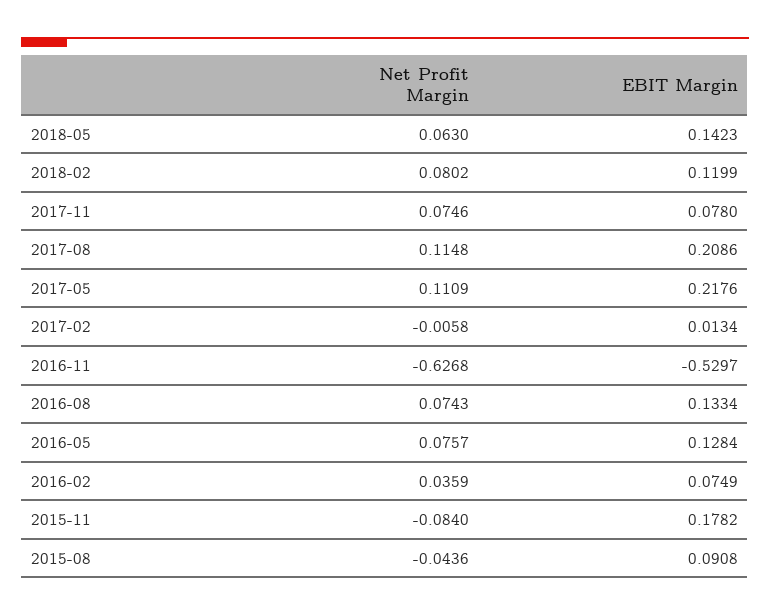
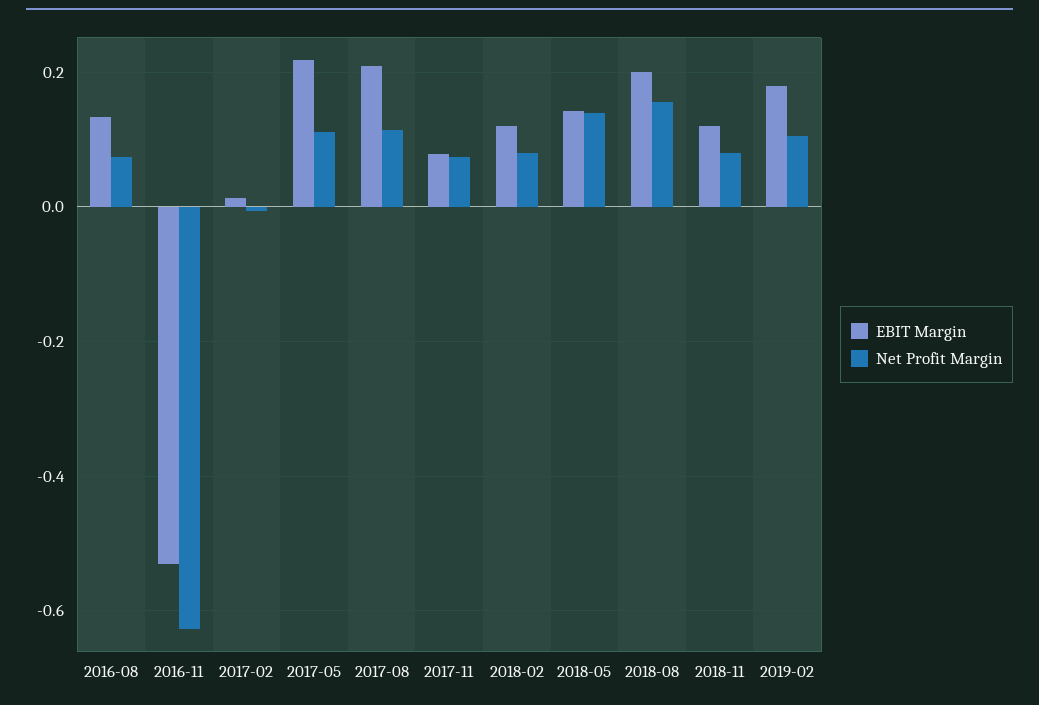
Net Profit Margin, 2018-05: 0.063 -> 0.14
Net Profit Margin, 2016-05: 0.0757 -> none
EBIT Margin, 2016-05: 0.1284 -> none
Net Profit Margin, 2016-02: 0.0359 -> none
EBIT Margin, 2016-02: 0.0749 -> none
Net Profit Margin, 2015-11: -0.084 -> none
EBIT Margin, 2015-11: 0.1782 -> none
Net Profit Margin, 2015-08: -0.0436 -> none
EBIT Margin, 2015-08: 0.0908 -> none
EBIT Margin, 2018-08: none -> 0.2
Net Profit Margin, 2018-08: none -> 0.16
EBIT Margin, 2018-11: none -> 0.12
Net Profit Margin, 2018-11: none -> 0.08
EBIT Margin, 2019-02: none -> 0.18
Net Profit Margin, 2019-02: none -> 0.1

